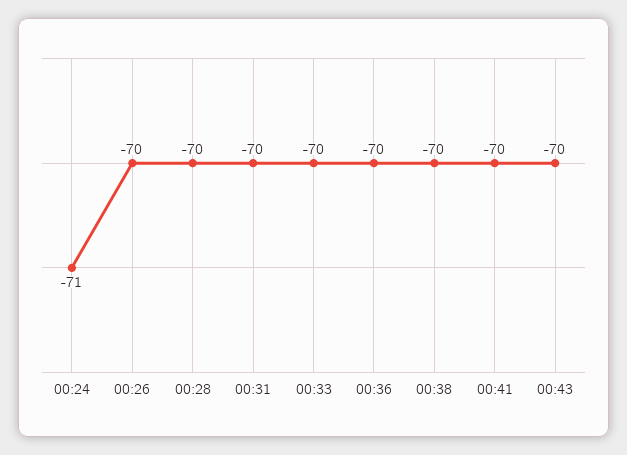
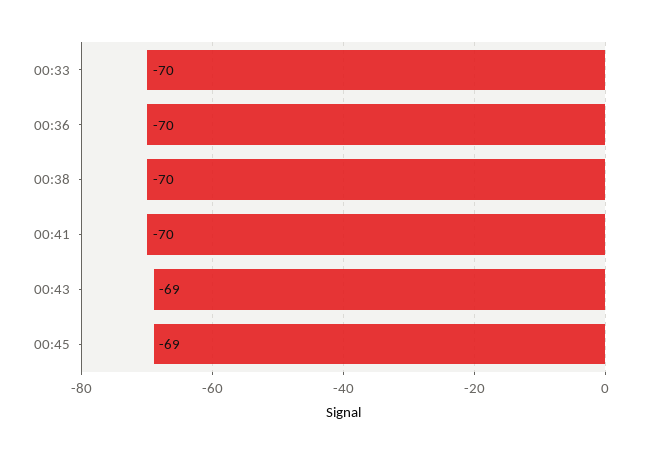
00:24: -71 -> none
00:26: -70 -> none
00:28: -70 -> none
00:31: -70 -> none
00:43: -70 -> -69
00:45: none -> -69

